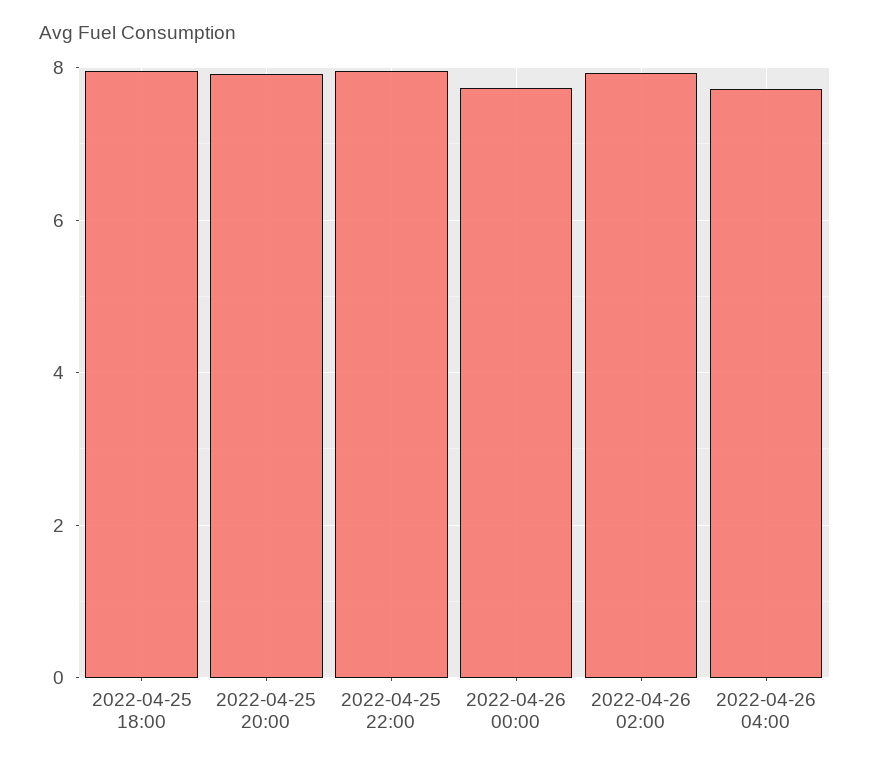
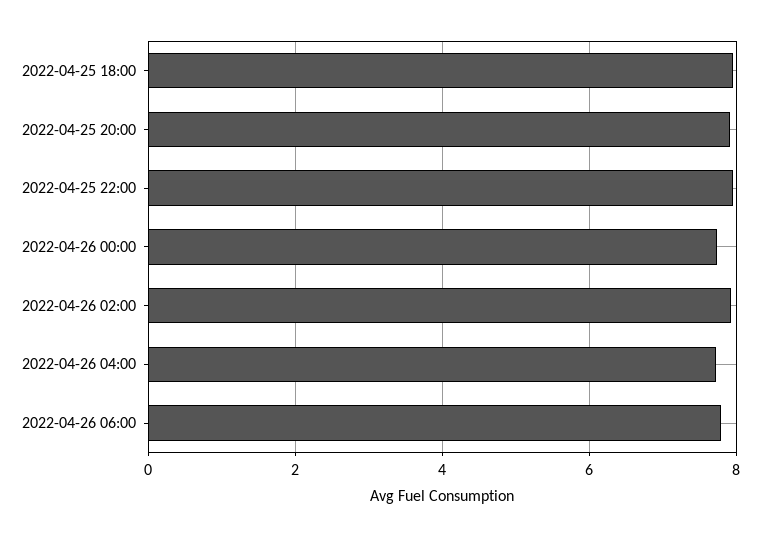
2022-04-26 06:00: none -> 7.8

